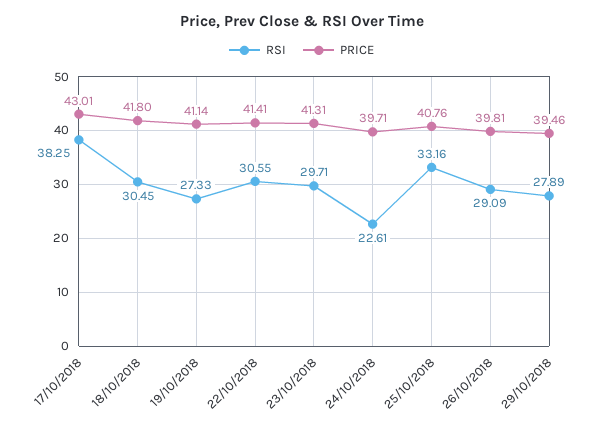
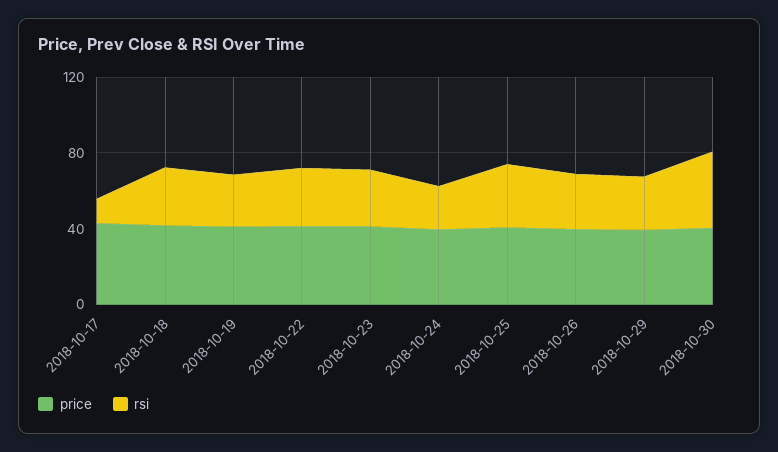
RSI, 17/10/2018: 38.25 -> 10
PRICE, 2018-10-30: none -> 40
RSI, 2018-10-30: none -> 40

